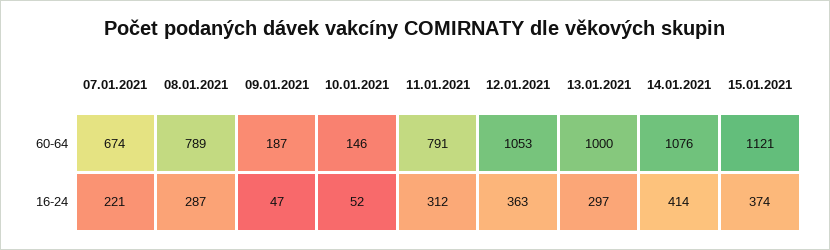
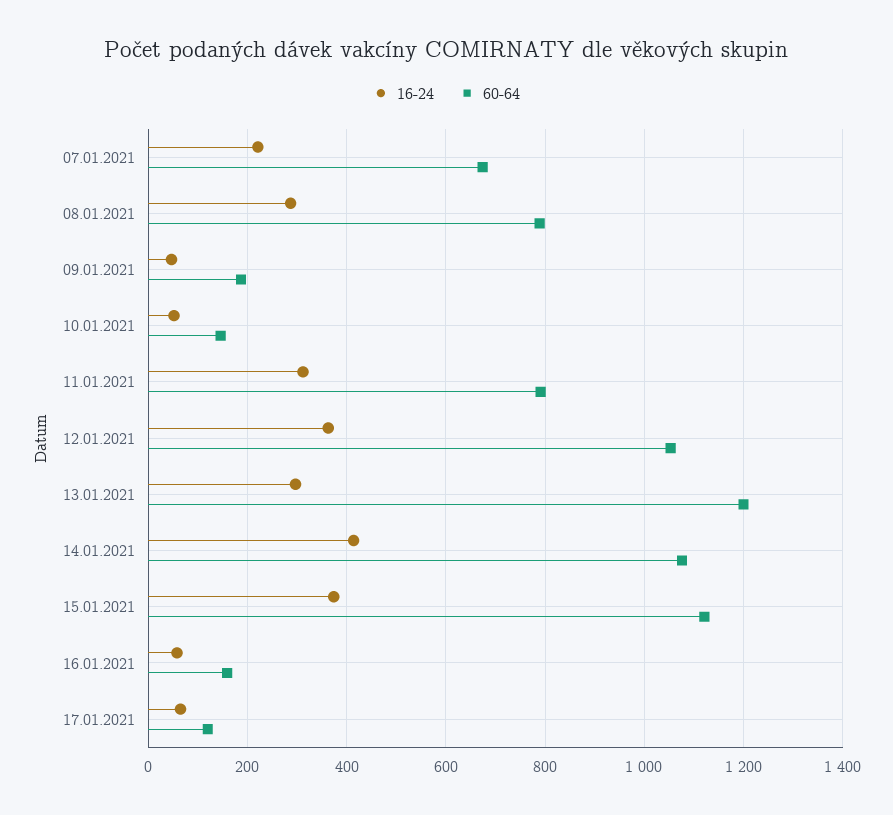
60-64, 13.01.2021: 1000 -> 1200
16-24, 16.01.2021: none -> 60
60-64, 16.01.2021: none -> 160
16-24, 17.01.2021: none -> 60
60-64, 17.01.2021: none -> 120

